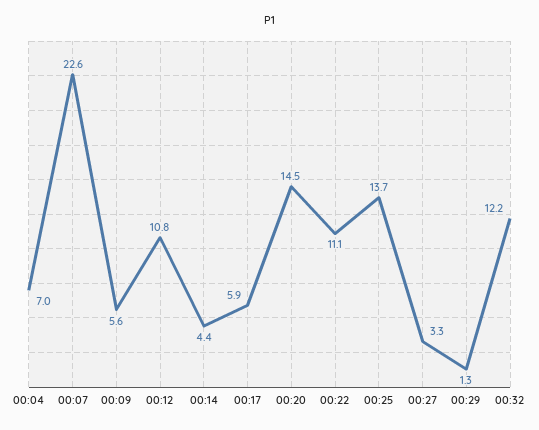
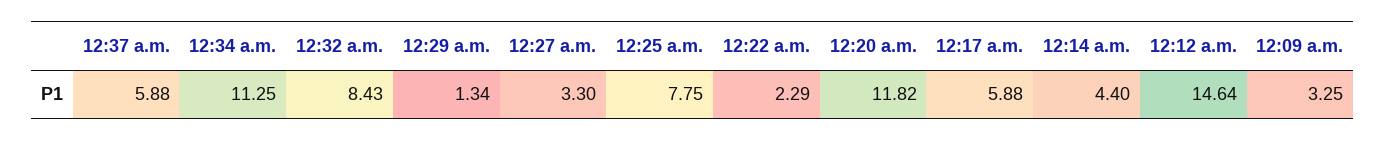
00:04: 7 -> none
00:07: 22.6 -> none
00:09: 5.6 -> 3.25
00:12: 10.8 -> 14.64
00:20: 14.5 -> 11.82
00:22: 11.1 -> 2.29
00:25: 13.7 -> 7.75
00:32: 12.2 -> 8.43
12:37 a.m.: none -> 5.88
12:34 a.m.: none -> 11.25

